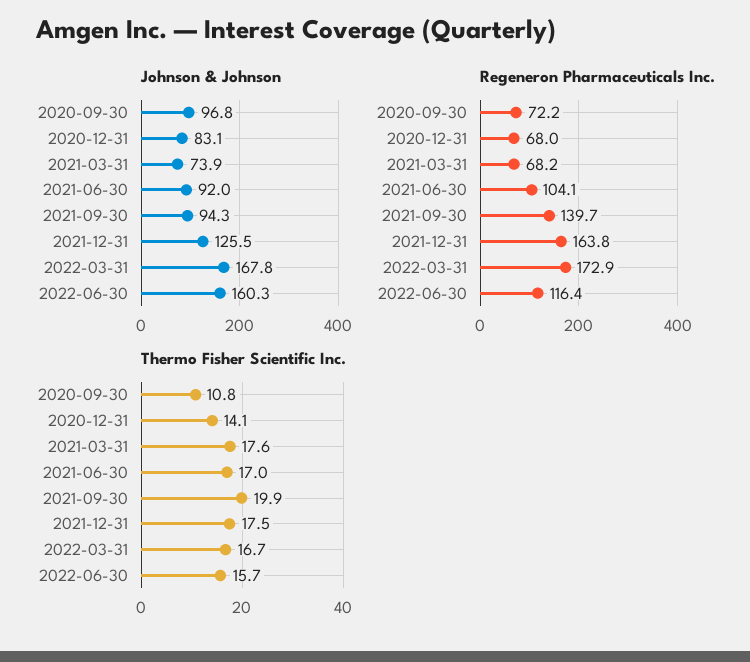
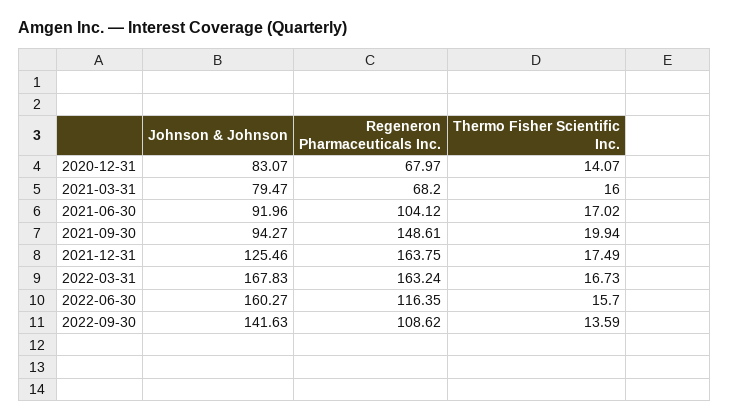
Johnson & Johnson, 2020-09-30: 96.8 -> none
Johnson & Johnson, 2021-03-31: 73.9 -> 79.47
Regeneron Pharmaceuticals Inc., 2020-09-30: 72.2 -> none
Regeneron Pharmaceuticals Inc., 2021-09-30: 139.7 -> 148.61
Regeneron Pharmaceuticals Inc., 2022-03-31: 172.9 -> 163.24
Thermo Fisher Scientific Inc., 2020-09-30: 10.8 -> none
Thermo Fisher Scientific Inc., 2021-03-31: 17.6 -> 16
Johnson & Johnson, 2022-09-30: none -> 141.63
Regeneron Pharmaceuticals Inc., 2022-09-30: none -> 108.62
Thermo Fisher Scientific Inc., 2022-09-30: none -> 13.59

